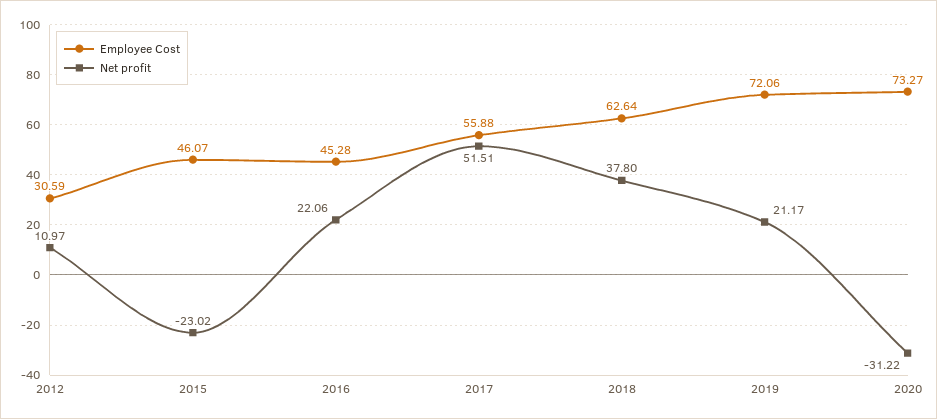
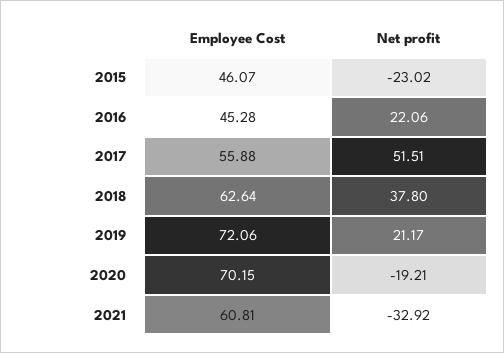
Employee Cost, 2012: 30.59 -> none
Net profit, 2012: 10.97 -> none
Employee Cost, 2020: 73.27 -> 70.15
Net profit, 2020: -31.22 -> -19.21
Employee Cost, 2021: none -> 60.81
Net profit, 2021: none -> -32.92

